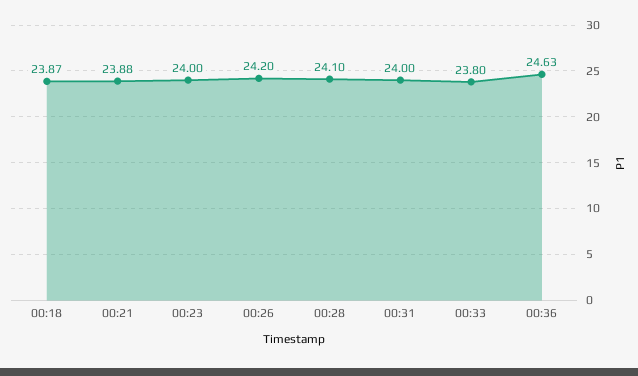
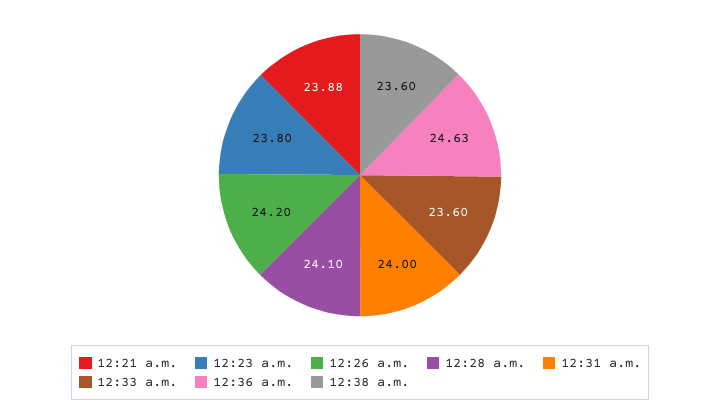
00:18: 23.87 -> none
00:23: 24 -> 23.8
00:33: 23.8 -> 23.6
12:38 a.m.: none -> 23.6

